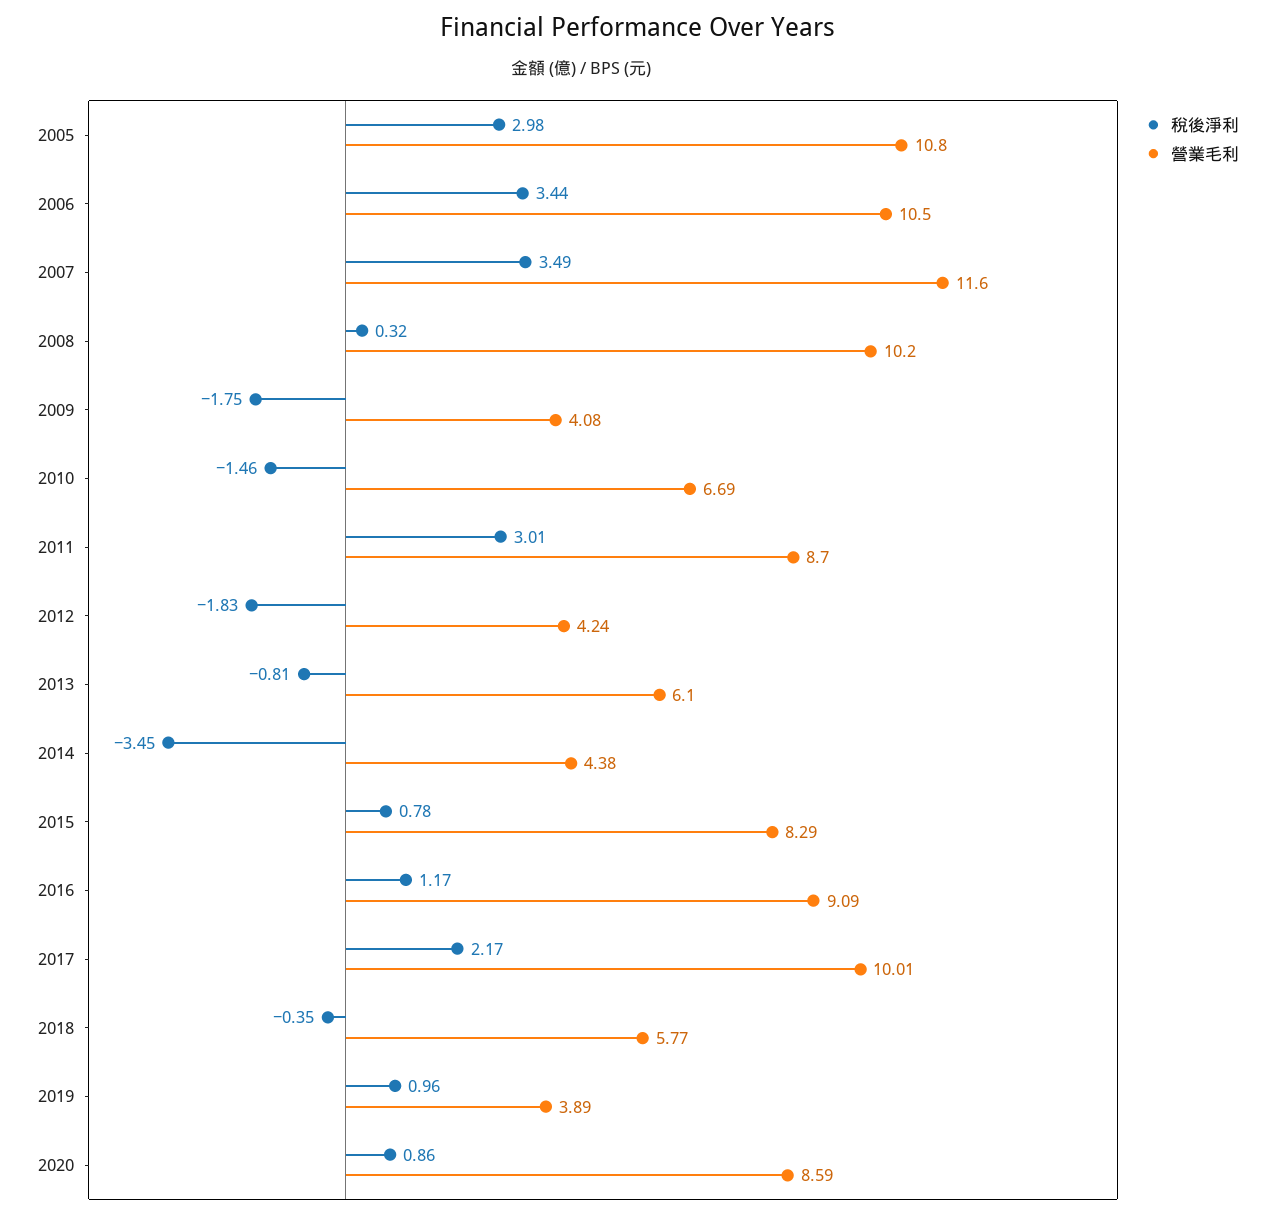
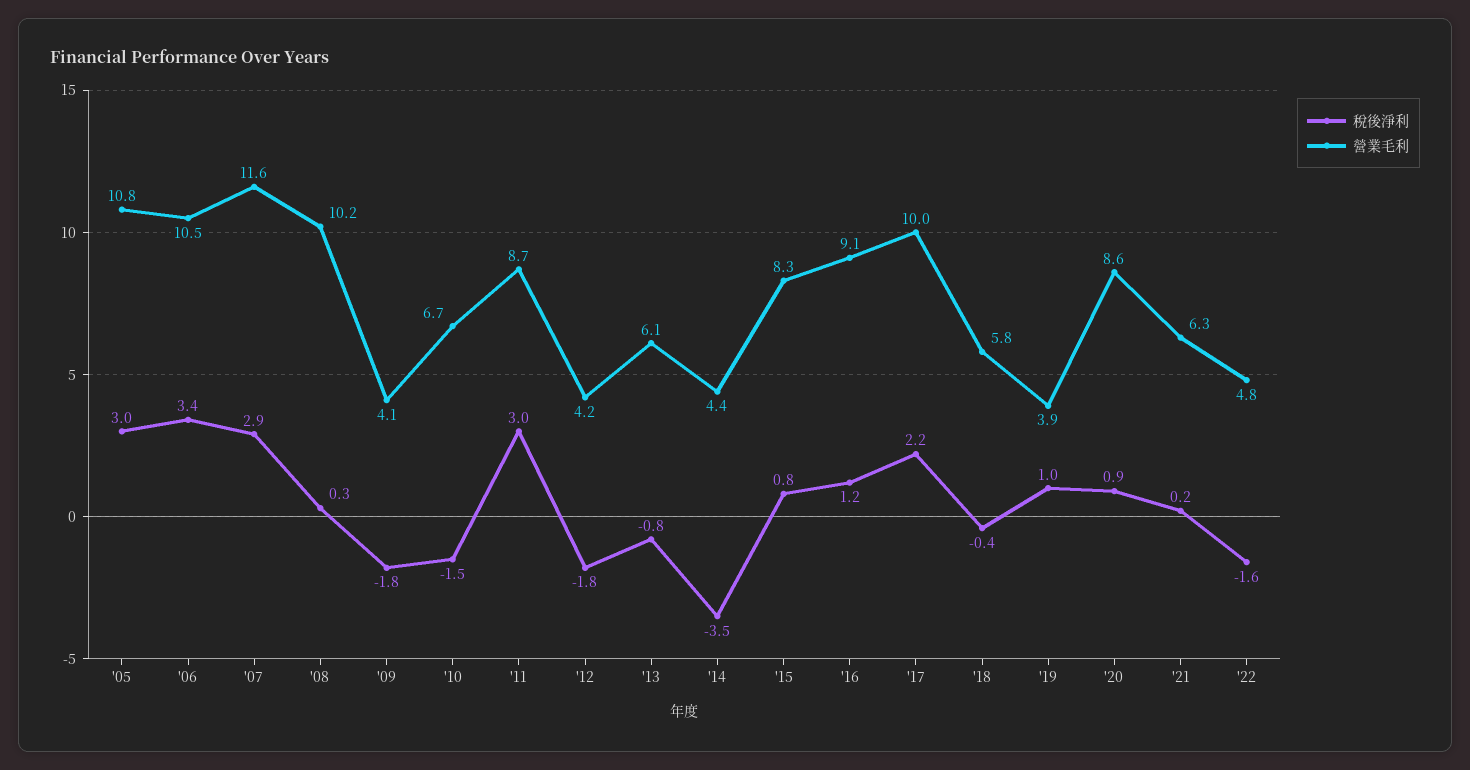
稅後淨利, 2007: 3.49 -> 2.9
稅後淨利, '21: none -> 0.2
營業毛利, '21: none -> 6.3
稅後淨利, '22: none -> -1.6
營業毛利, '22: none -> 4.8

